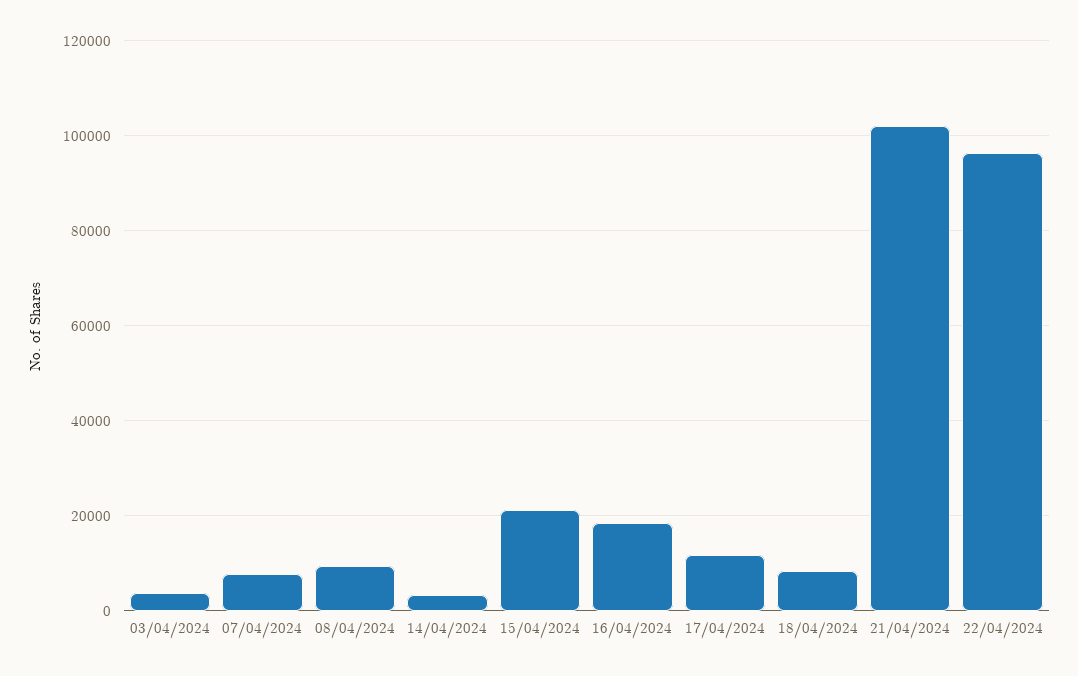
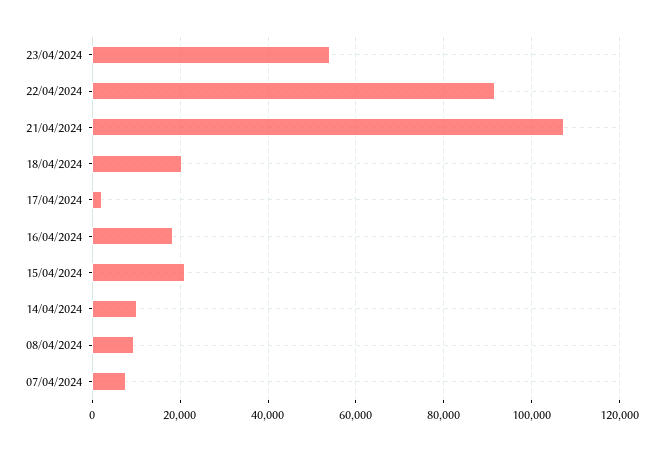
03/04/2024: 4000 -> none
14/04/2024: 4000 -> 10000
17/04/2024: 12000 -> 2000
18/04/2024: 8000 -> 20000
21/04/2024: 102000 -> 108000
22/04/2024: 96000 -> 92000
23/04/2024: none -> 54000

